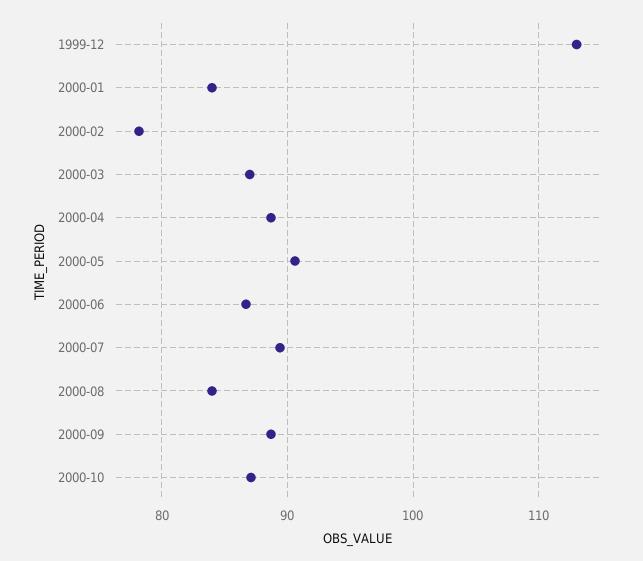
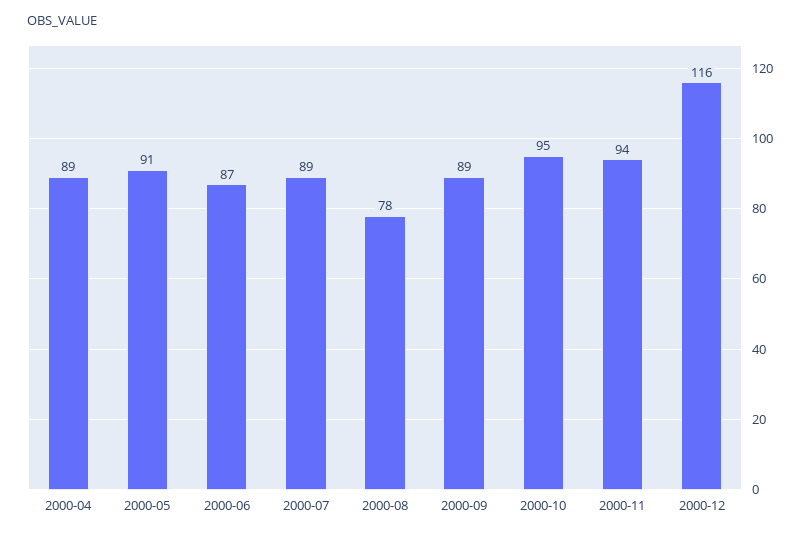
1999-12: 113 -> none
2000-01: 84 -> none
2000-02: 78 -> none
2000-03: 87 -> none
2000-08: 84 -> 78
2000-10: 87 -> 95
2000-11: none -> 94
2000-12: none -> 116

